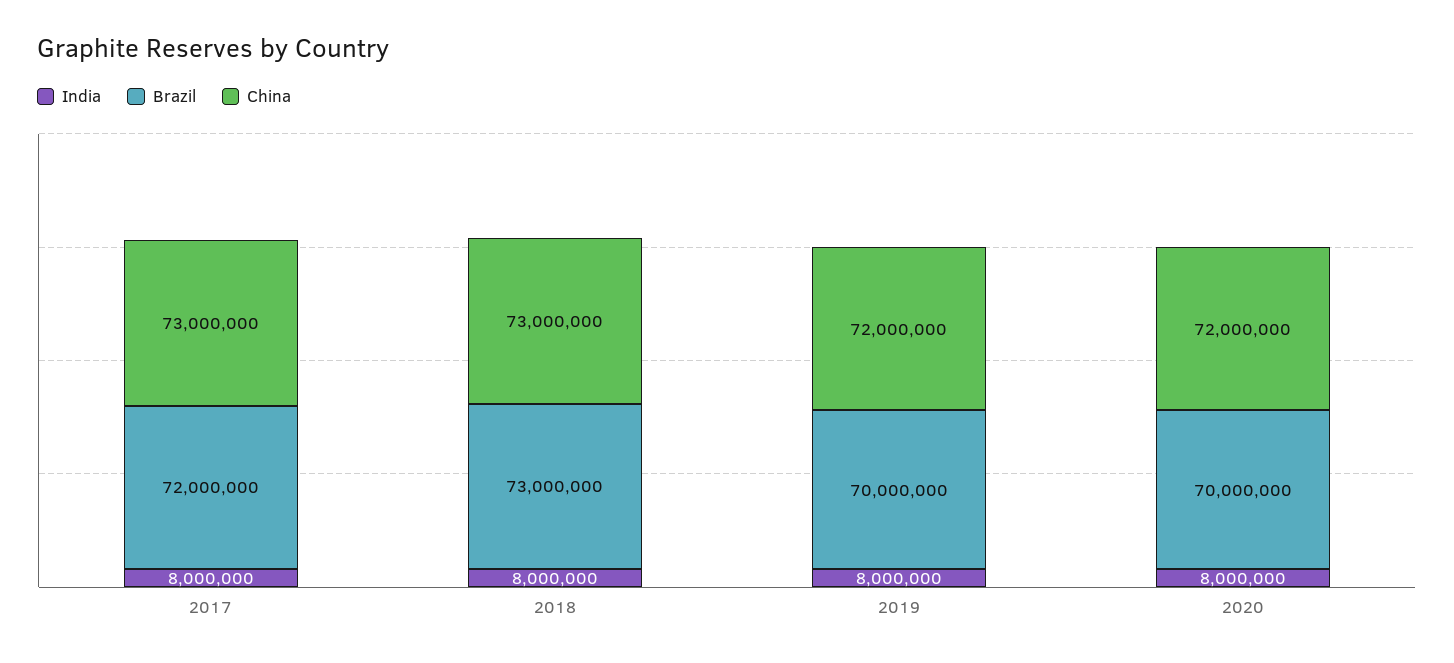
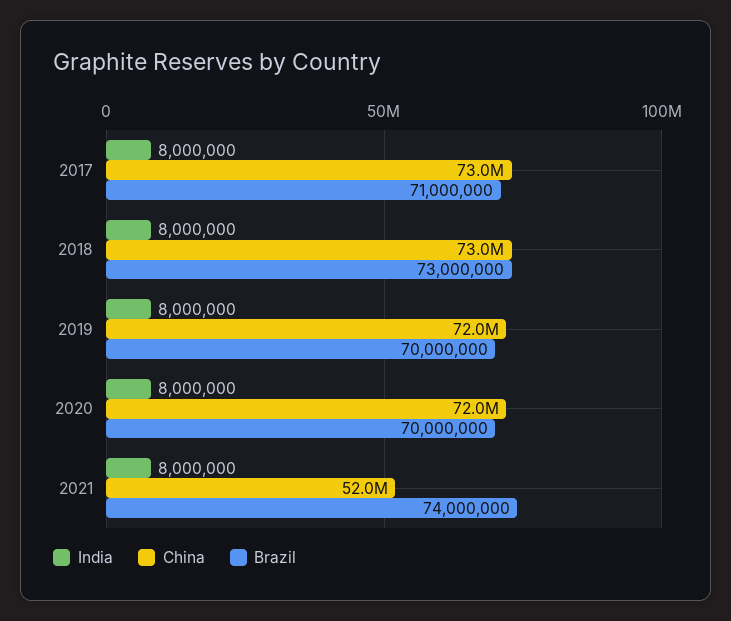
Brazil, 2017: 72000000 -> 71000000
India, 2021: none -> 8000000
China, 2021: none -> 52000000
Brazil, 2021: none -> 74000000

